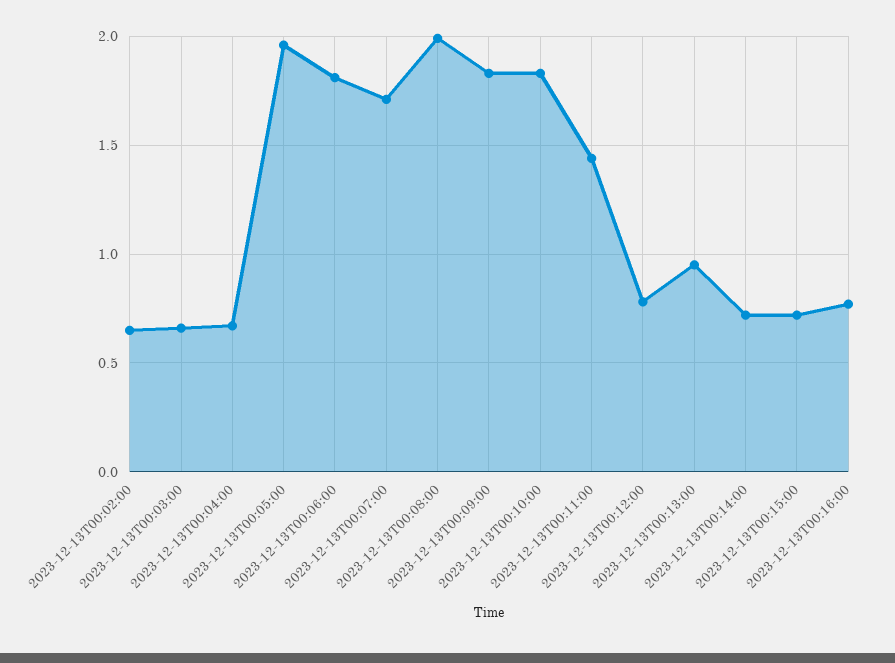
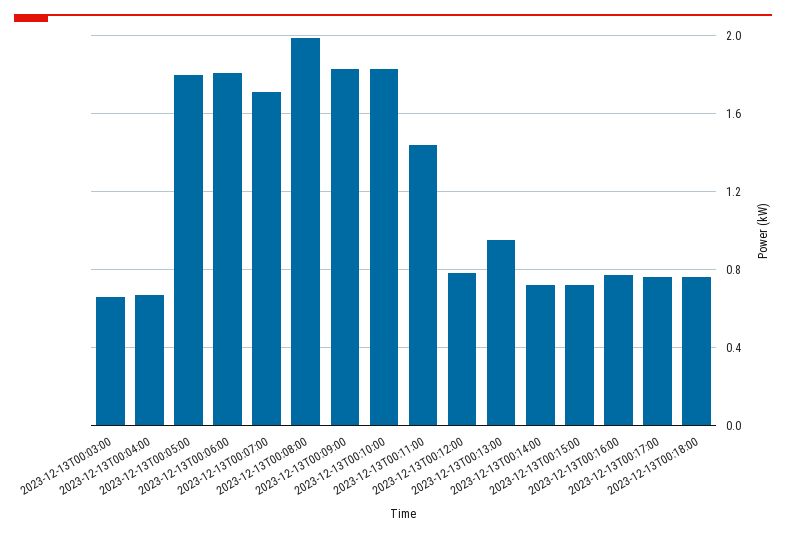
2023-12-13T00:02:00: 0.65 -> none
2023-12-13T00:05:00: 1.95 -> 1.8
2023-12-13T00:17:00: none -> 0.75
2023-12-13T00:18:00: none -> 0.75

